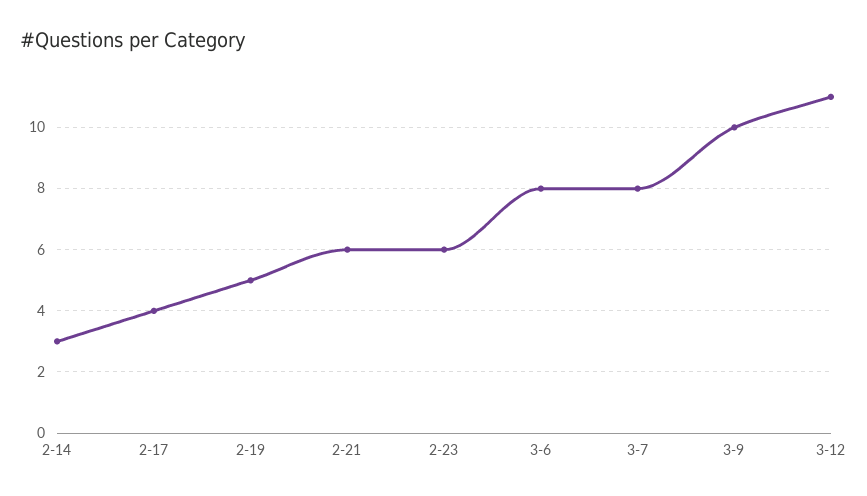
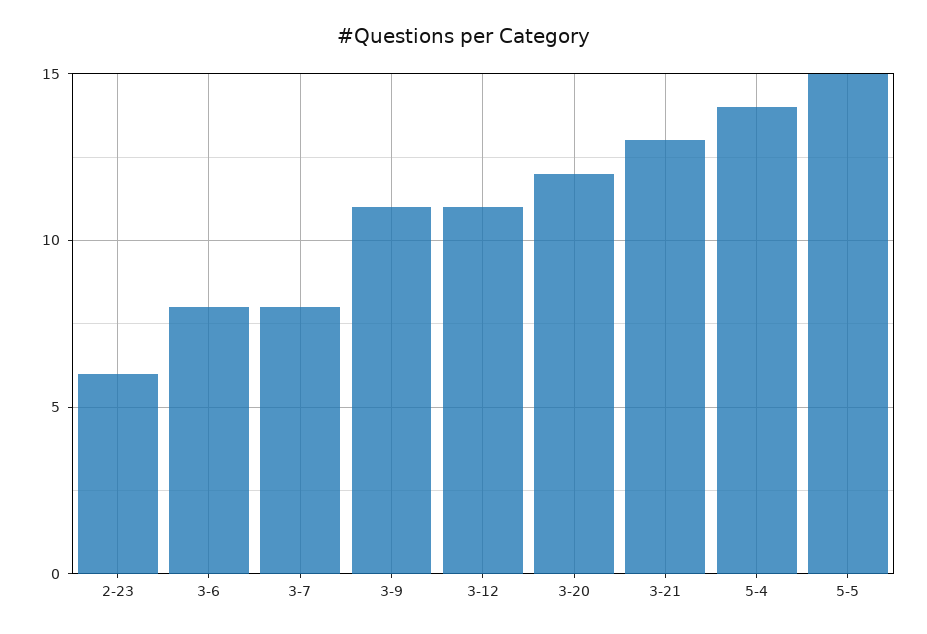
2-14: 3 -> none
2-17: 4 -> none
2-19: 5 -> none
2-21: 6 -> none
3-9: 10 -> 11
3-20: none -> 12
3-21: none -> 13
5-4: none -> 14
5-5: none -> 15

